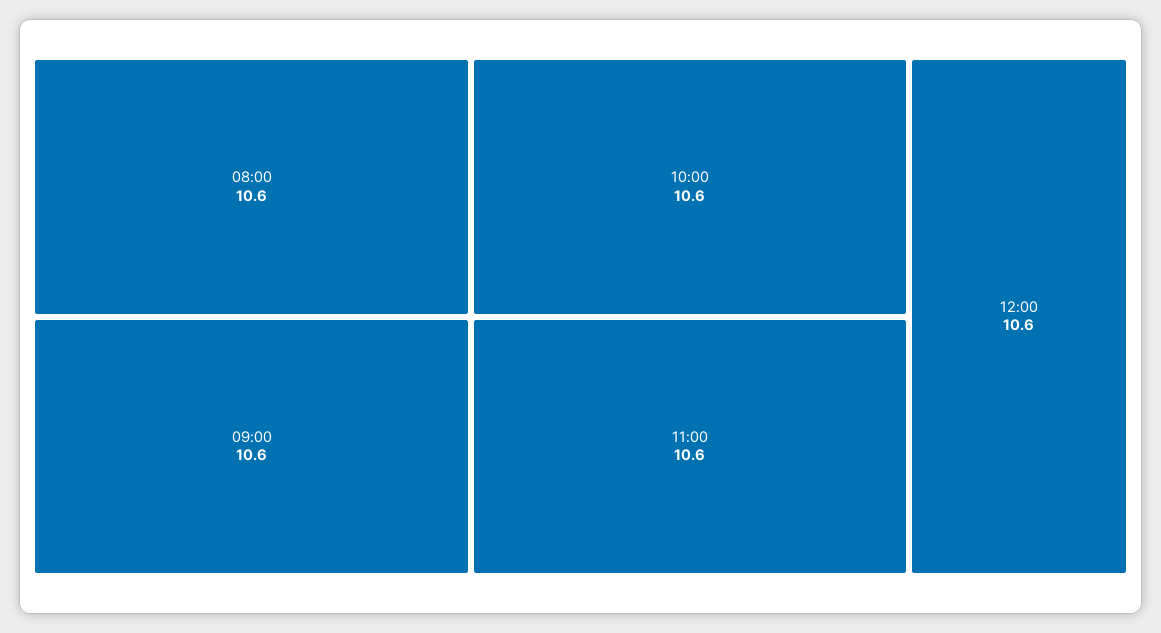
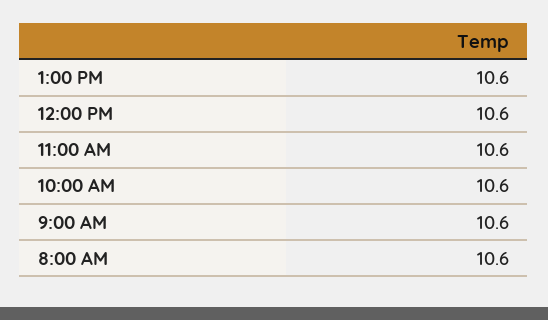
1:00 PM: none -> 10.6

